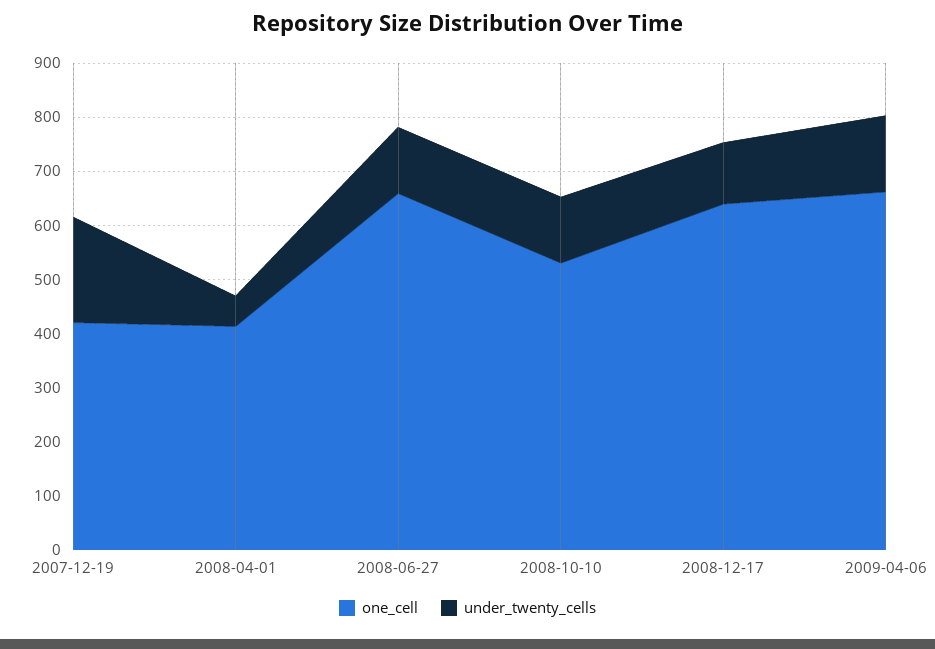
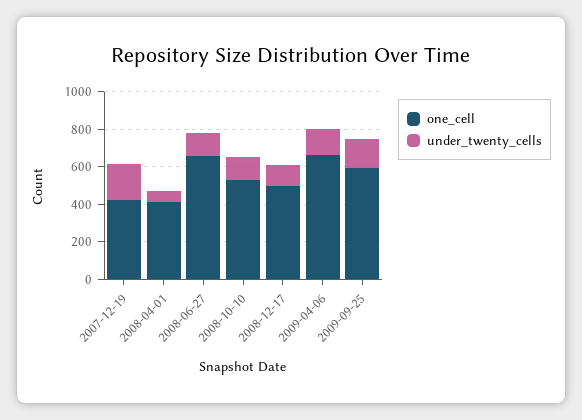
one_cell, 2008-12-17: 640 -> 500
one_cell, 2009-09-25: none -> 600
under_twenty_cells, 2009-09-25: none -> 150

